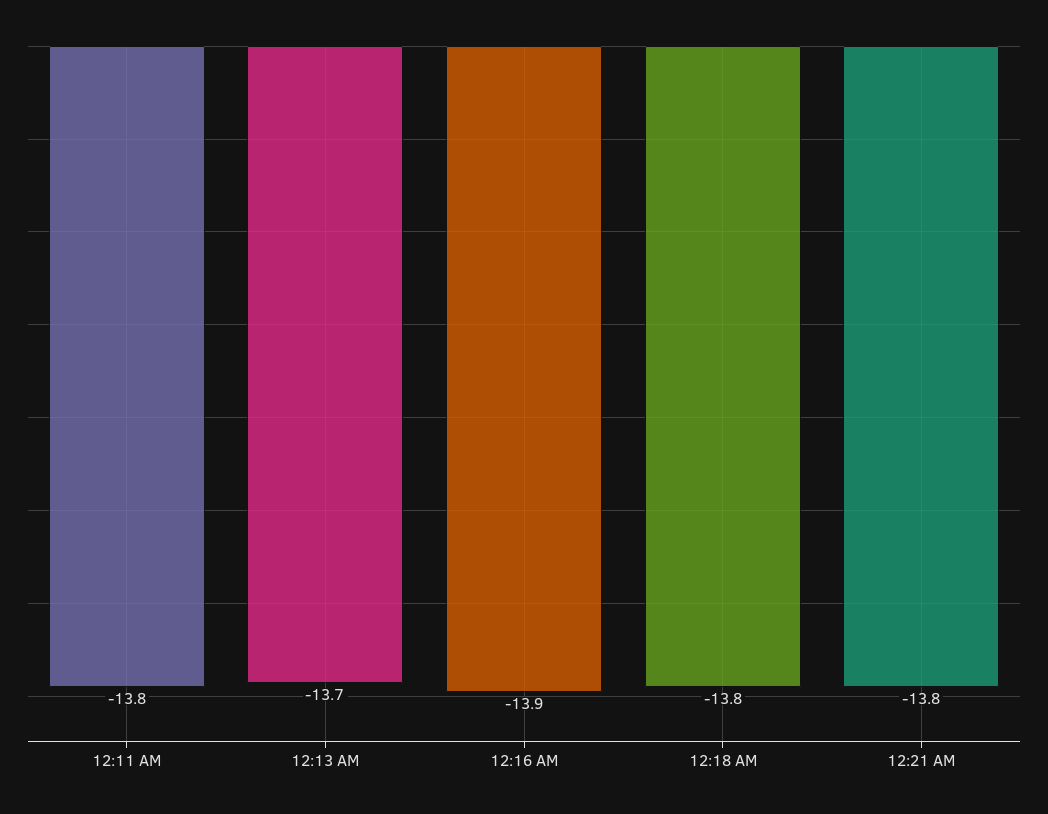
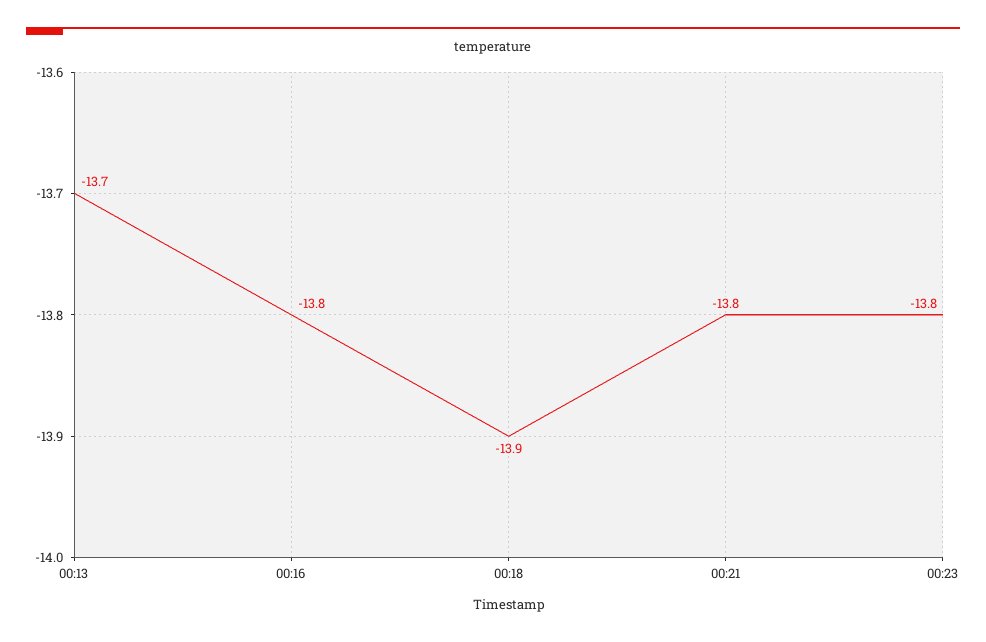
12:11 AM: -13.8 -> none
12:16 AM: -13.9 -> -13.8
12:18 AM: -13.8 -> -13.9
00:23: none -> -13.8

